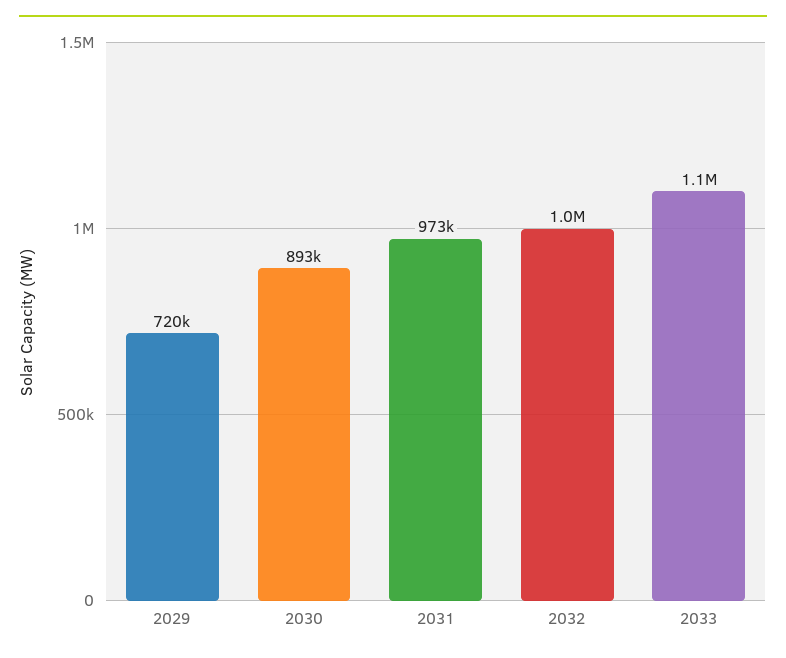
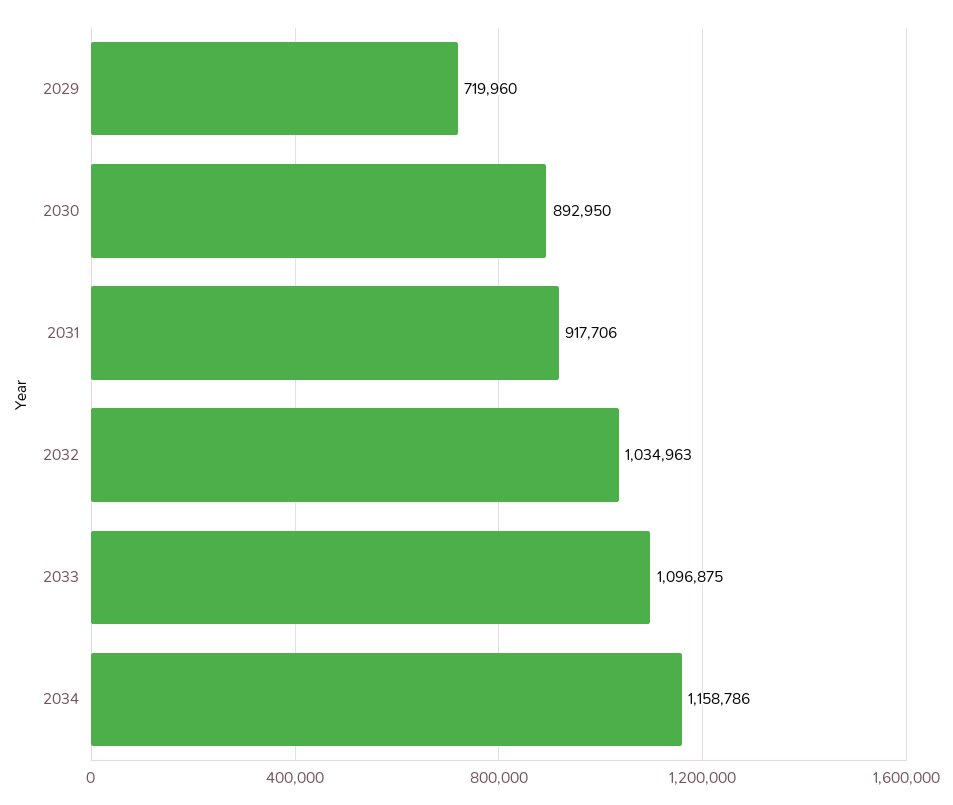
2031: 973000 -> 917706
2034: none -> 1158786

